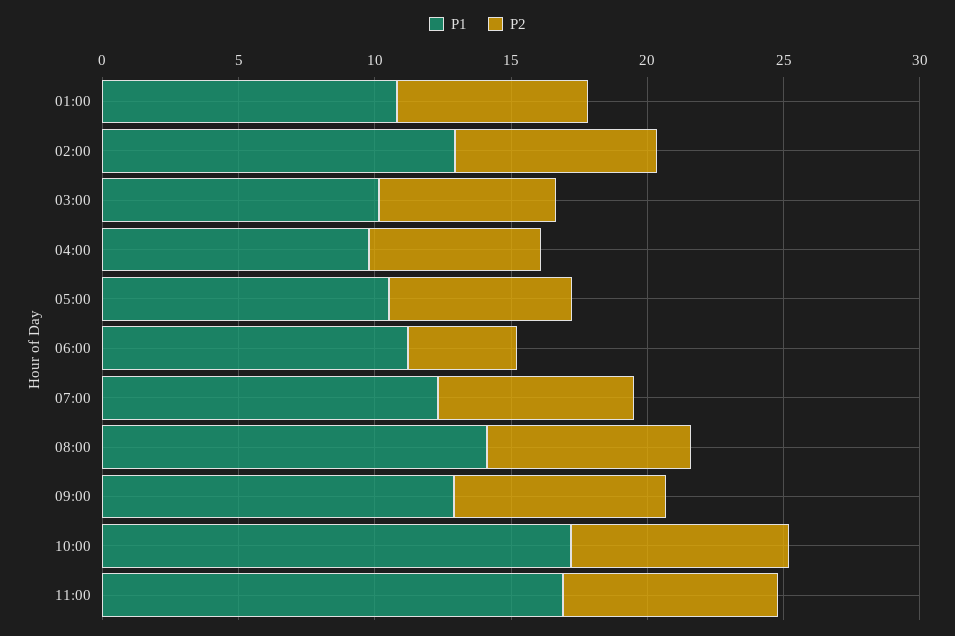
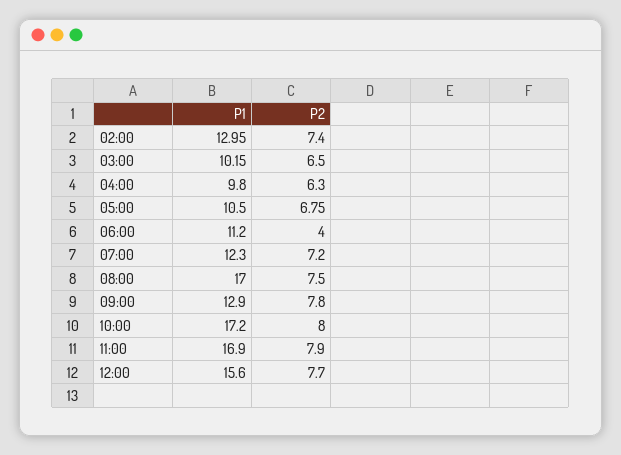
P1, 01:00: 11 -> none
P2, 01:00: 7 -> none
P1, 08:00: 14 -> 17
P1, 12:00: none -> 15.6
P2, 12:00: none -> 7.7

